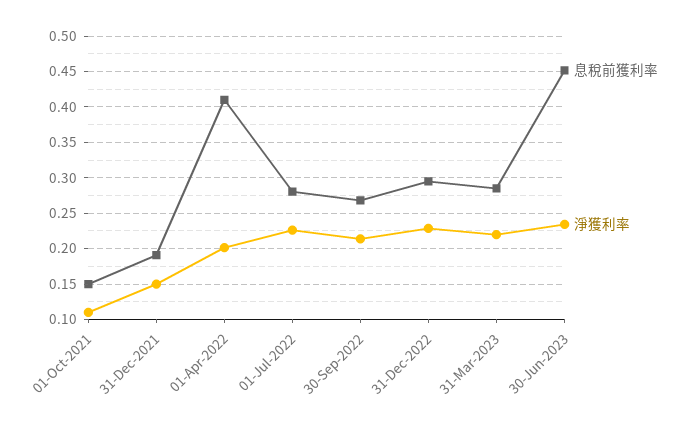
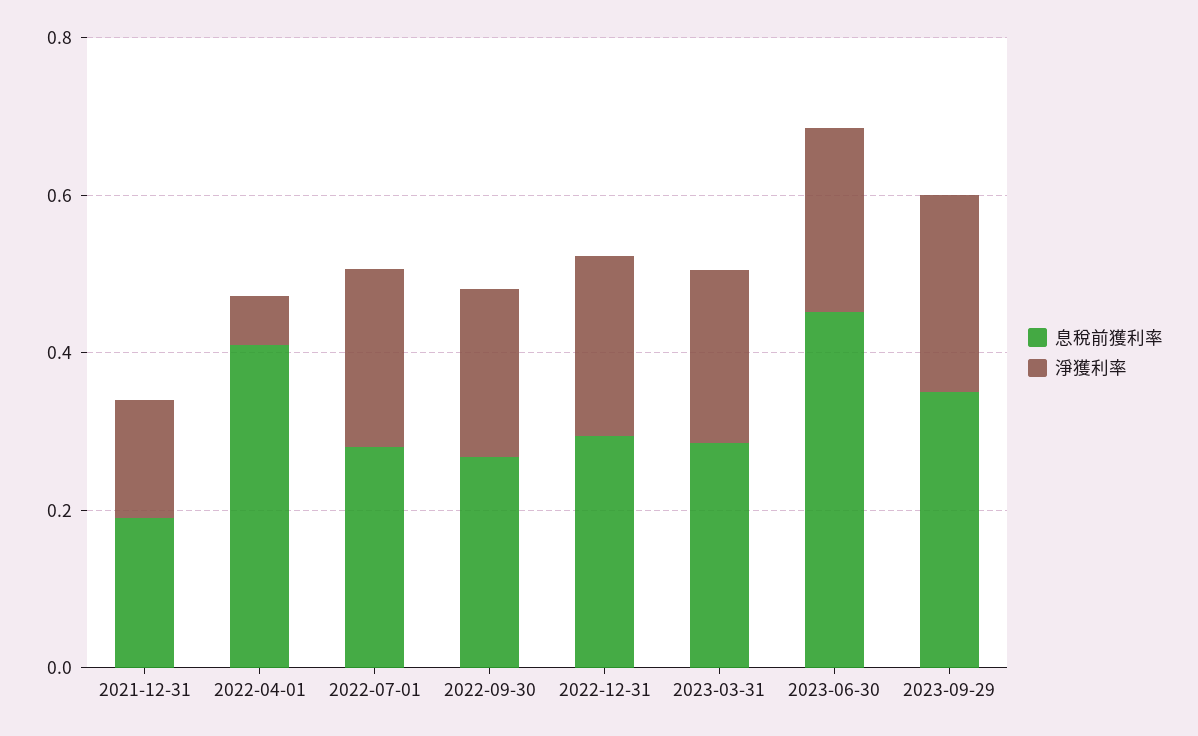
息稅前獲利率, 01-Oct-2021: 0.15 -> none
淨獲利率, 01-Oct-2021: 0.11 -> none
淨獲利率, 01-Apr-2022: 0.2 -> 0.05
息稅前獲利率, 2023-09-29: none -> 0.35
淨獲利率, 2023-09-29: none -> 0.25

